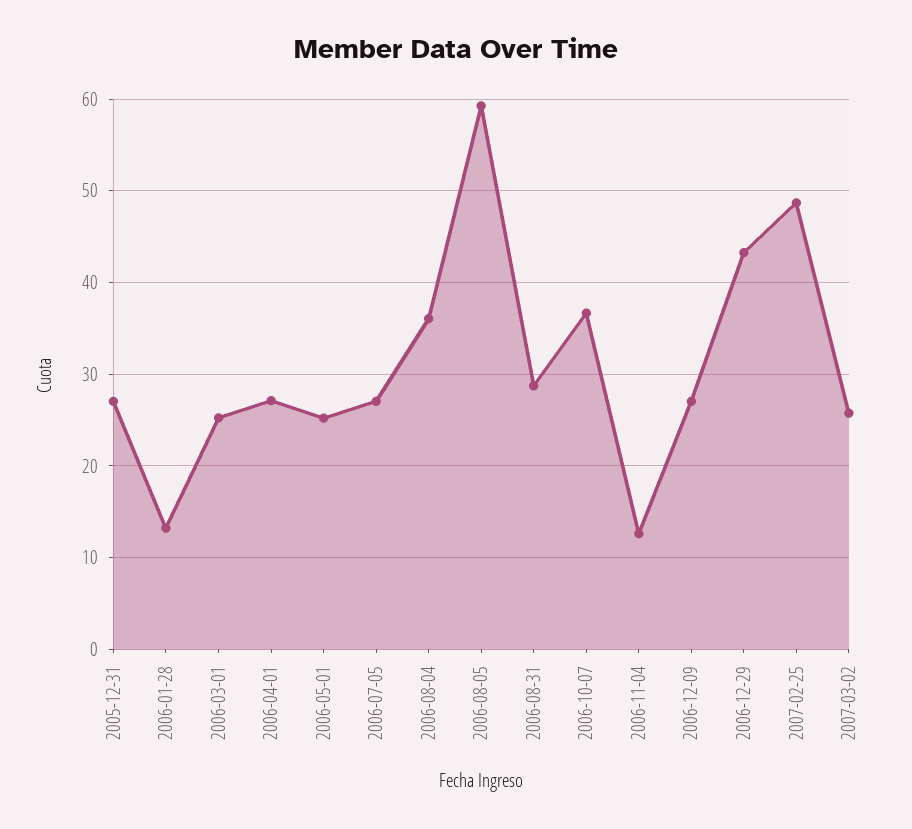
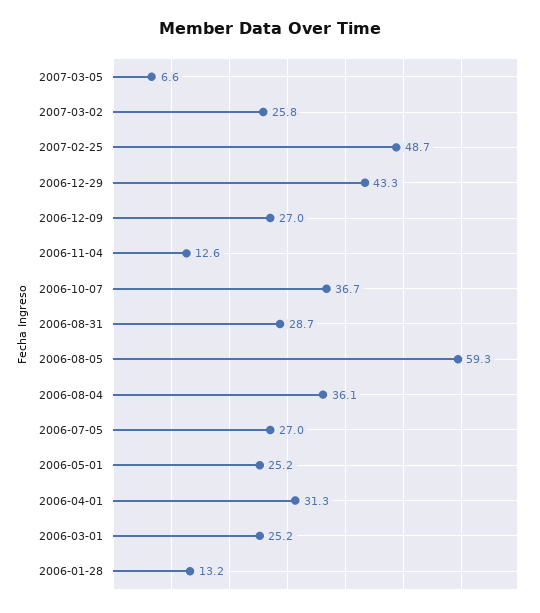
2005-12-31: 27 -> none
2006-04-01: 27 -> 31.3
2007-03-05: none -> 6.6

